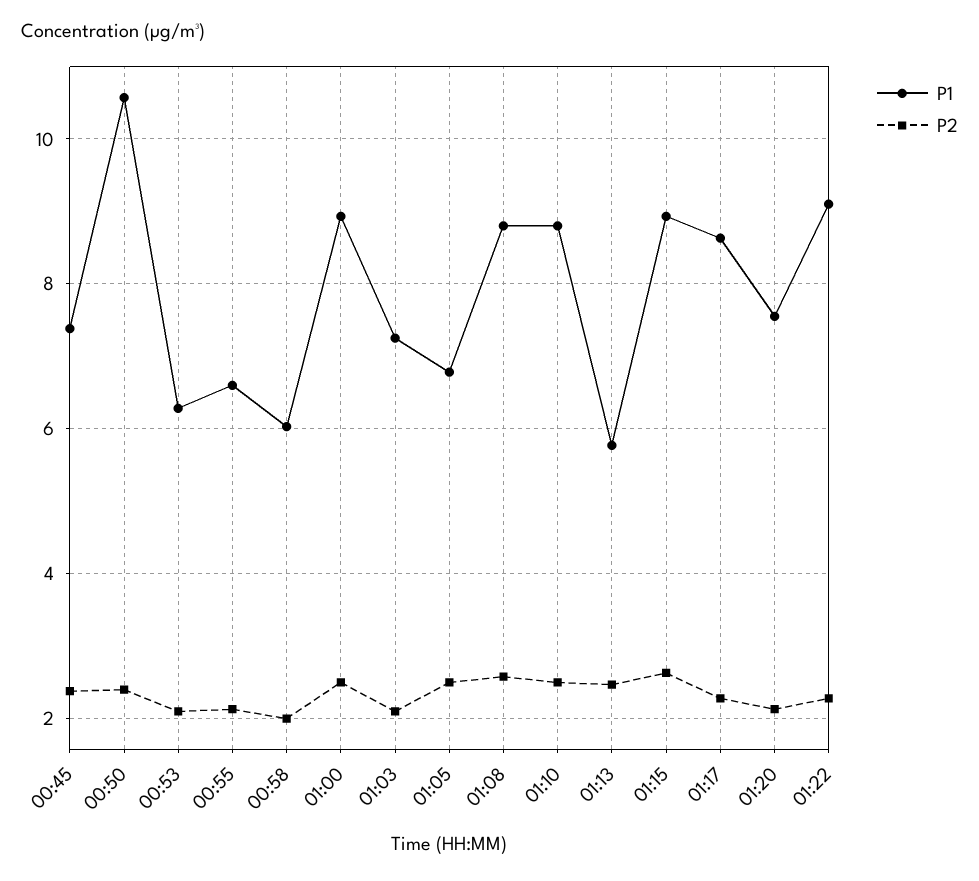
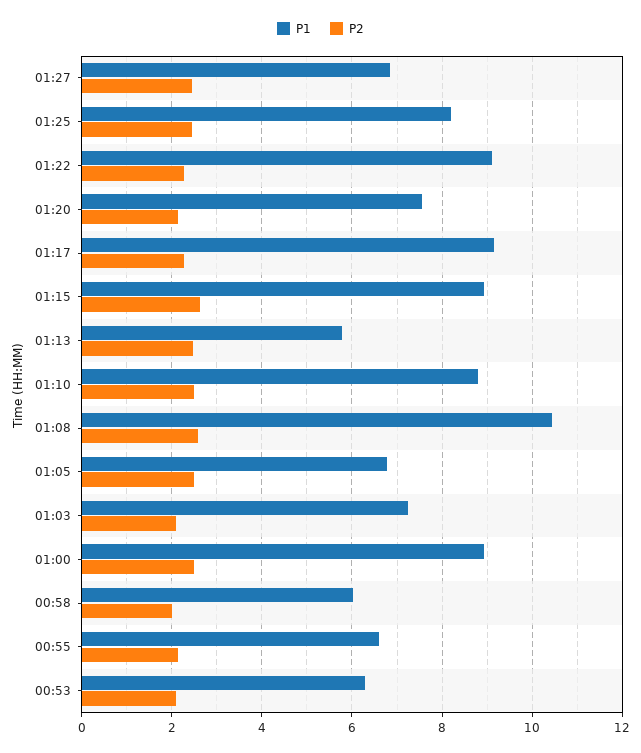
P1, 00:45: 7.4 -> none
P2, 00:45: 2.4 -> none
P1, 00:50: 10.6 -> none
P2, 00:50: 2.4 -> none
P1, 01:08: 8.8 -> 10.4
P1, 01:17: 8.6 -> 9.2
P1, 01:27: none -> 6.8
P2, 01:27: none -> 2.4
P1, 01:25: none -> 8.2
P2, 01:25: none -> 2.4

